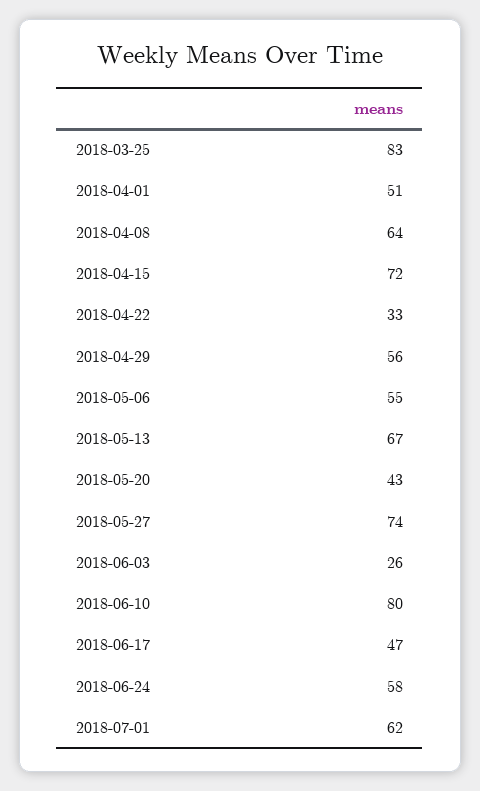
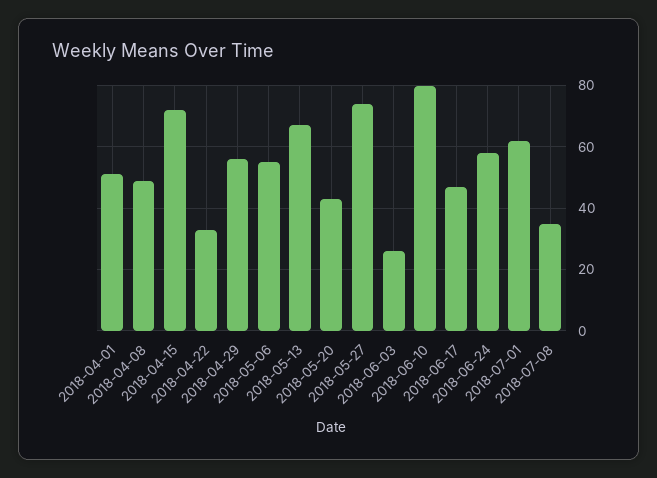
2018-03-25: 83 -> none
2018-04-08: 64 -> 50
2018-07-08: none -> 35

